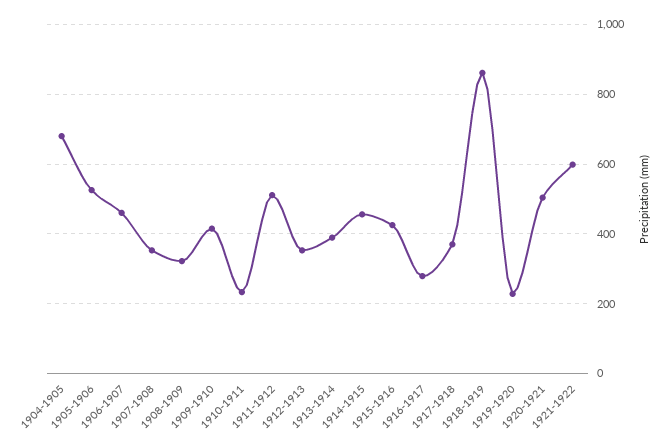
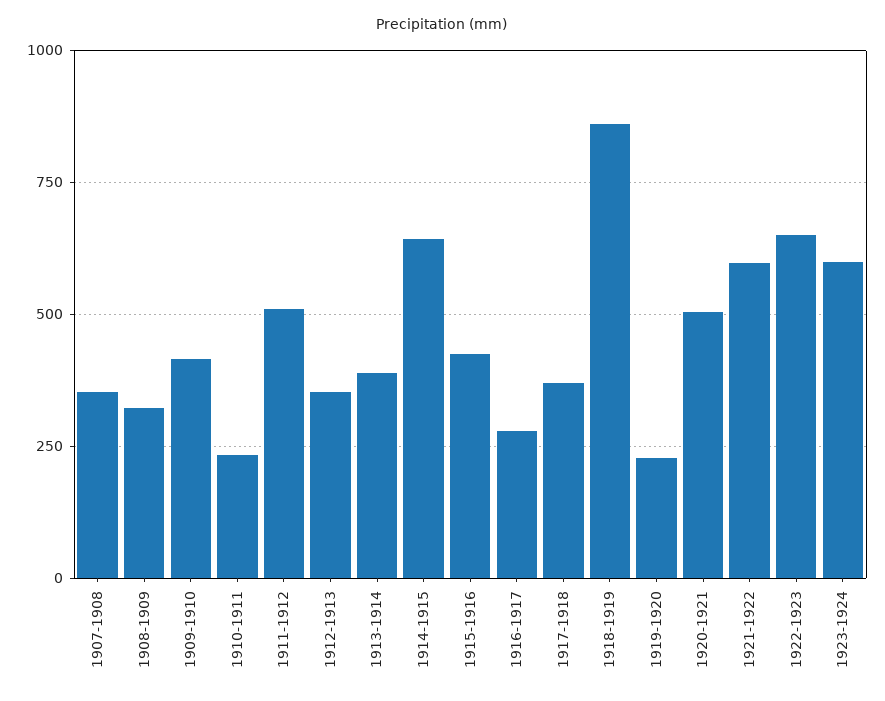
1904-1905: 680 -> none
1905-1906: 520 -> none
1906-1907: 460 -> none
1914-1915: 460 -> 650
1922-1923: none -> 650
1923-1924: none -> 600

